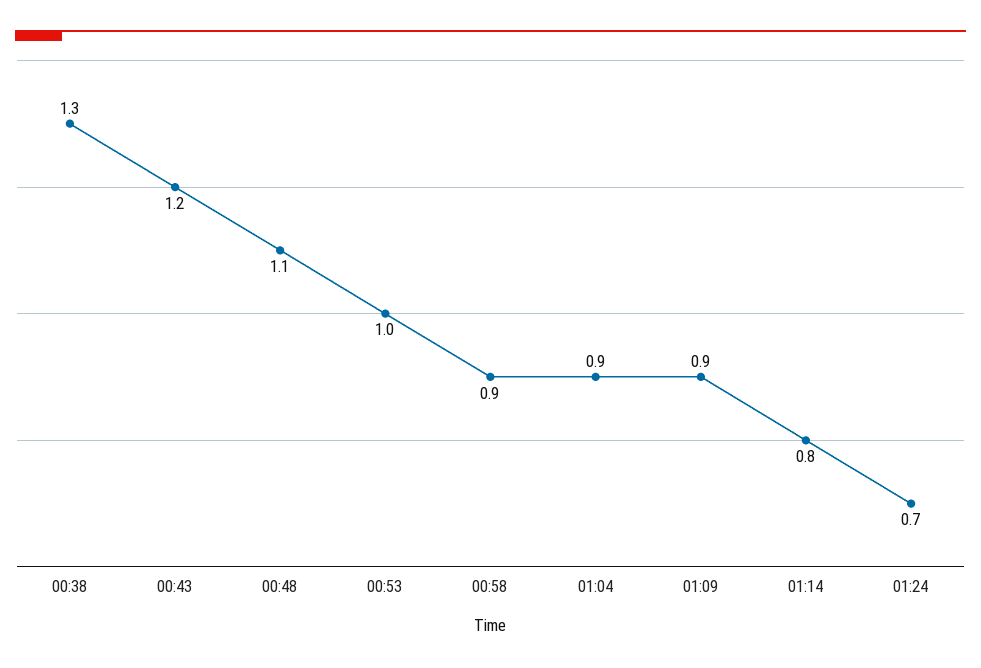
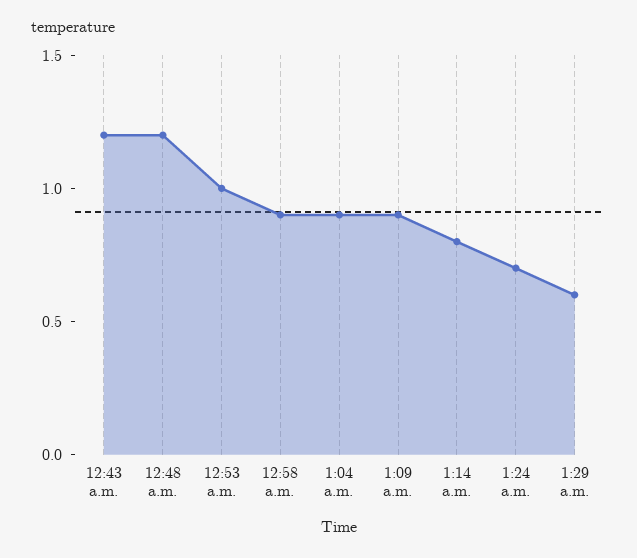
00:38: 1.3 -> none
00:48: 1.1 -> 1.2
1:29 a.m.: none -> 0.6

